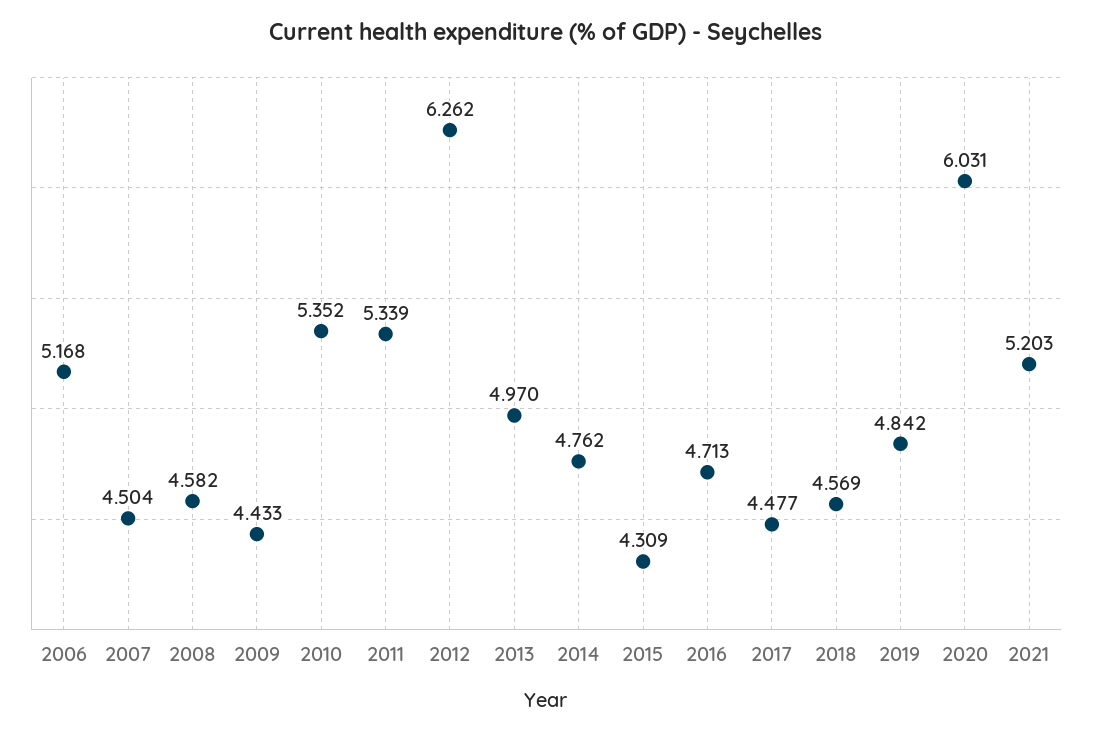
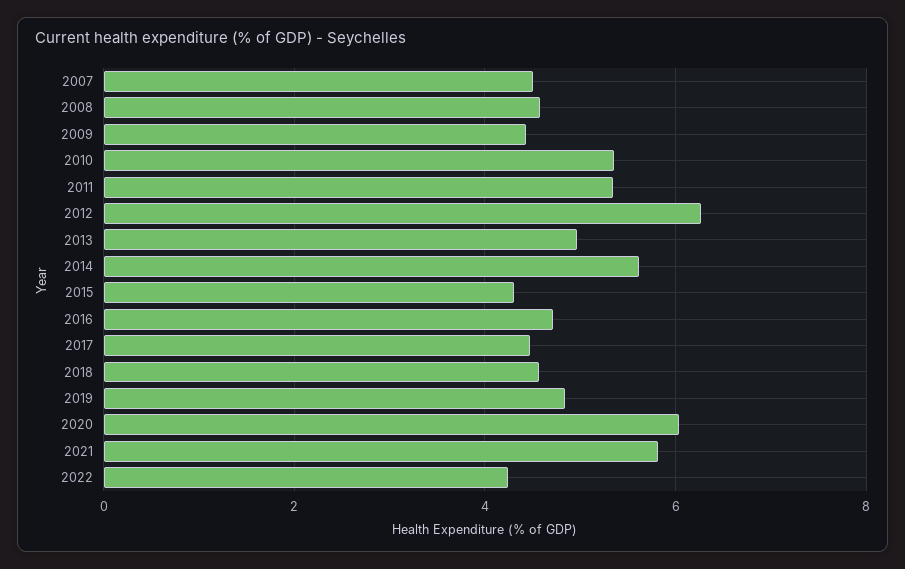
2006: 5.168 -> none
2014: 4.762 -> 5.6
2021: 5.203 -> 5.8
2022: none -> 4.2

